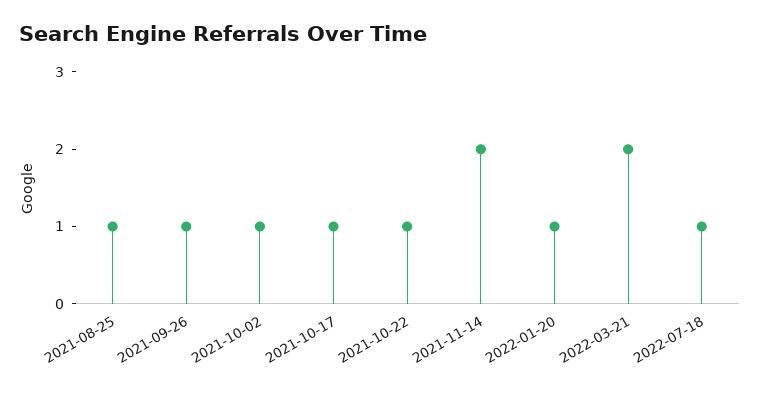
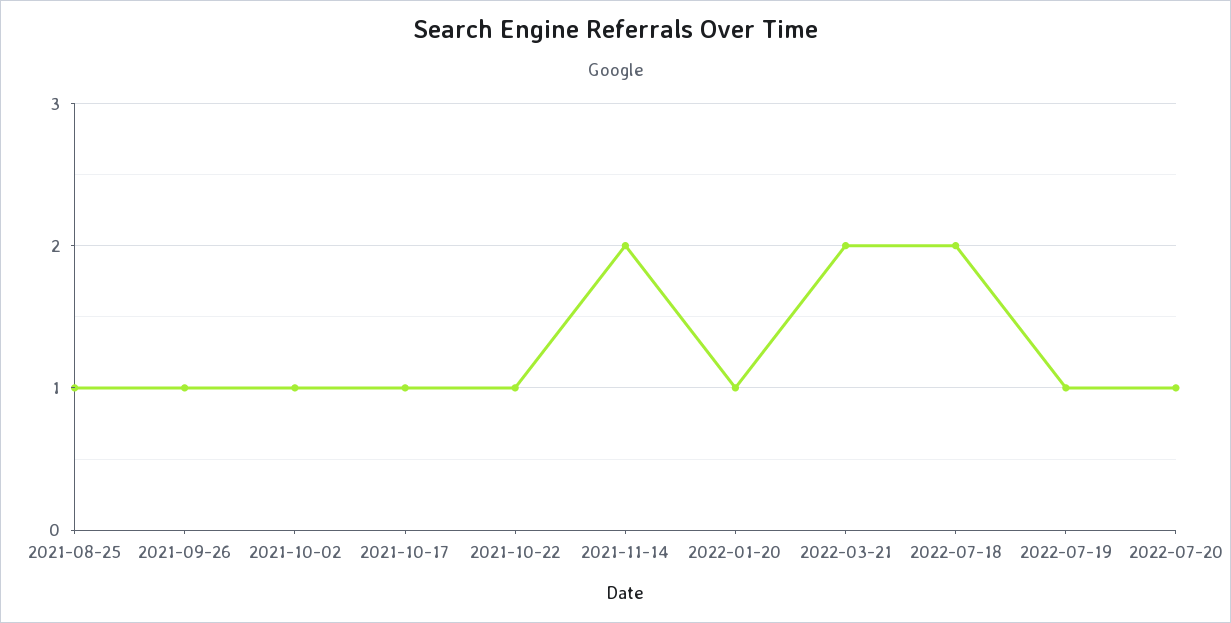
2022-07-18: 1 -> 2
2022-07-19: none -> 1
2022-07-20: none -> 1

